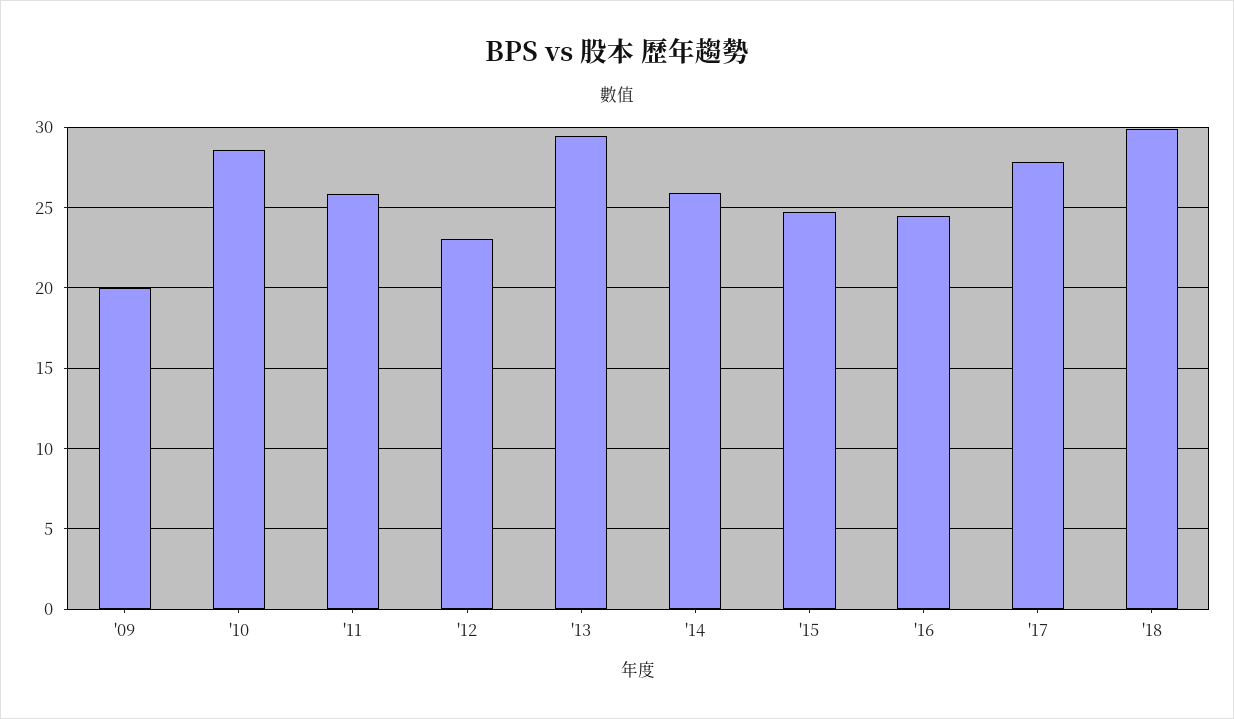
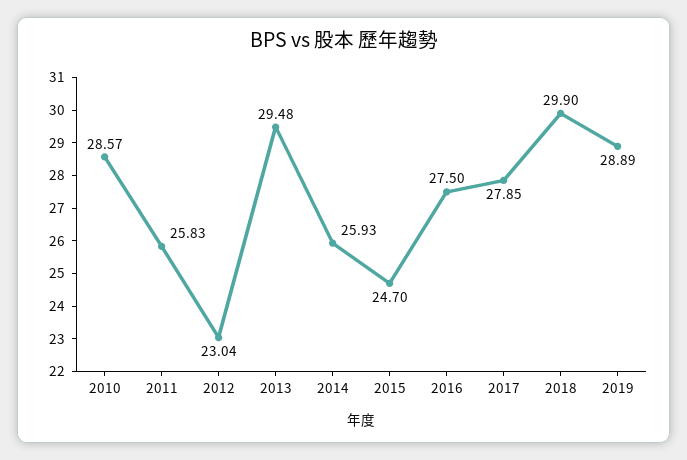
'09: 20 -> none
'16: 24.5 -> 27.5
2019: none -> 28.89

